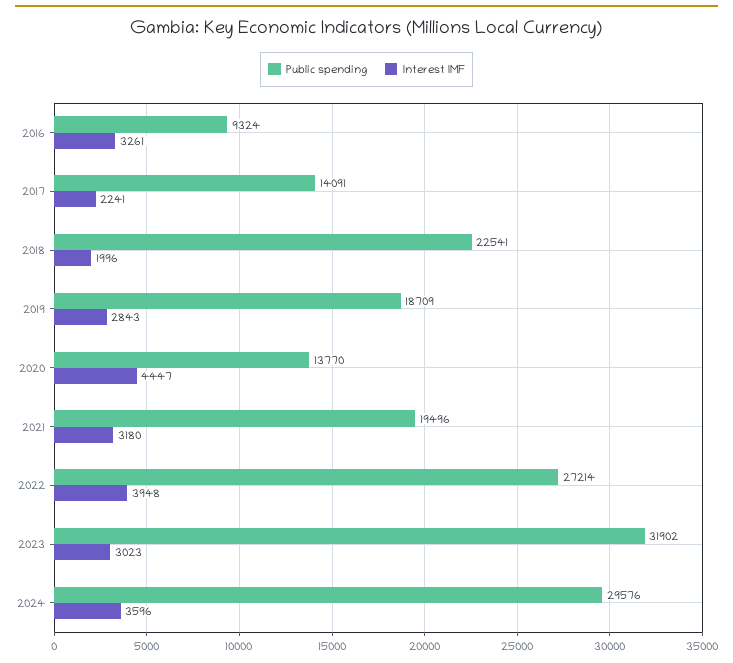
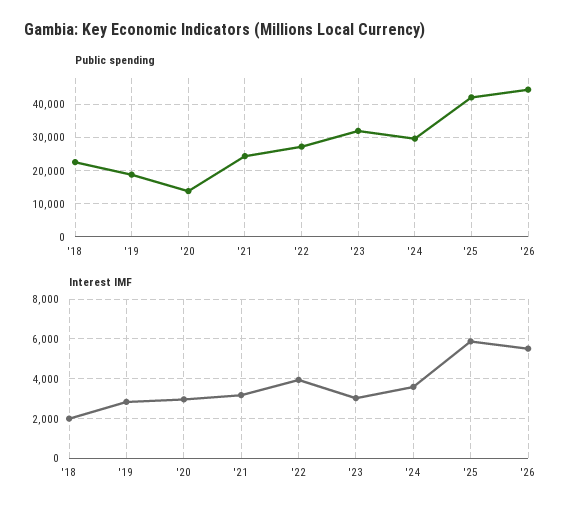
Public spending, 2016: 9324 -> none
Interest IMF, 2016: 3261 -> none
Public spending, 2017: 14091 -> none
Interest IMF, 2017: 2241 -> none
Interest IMF, 2020: 4447 -> 3000
Public spending, 2021: 19496 -> 24000
Public spending, '25: none -> 42000
Public spending, '26: none -> 44000
Interest IMF, '25: none -> 6000
Interest IMF, '26: none -> 5500

